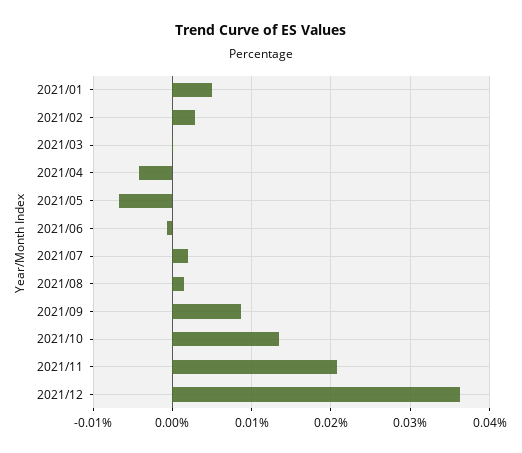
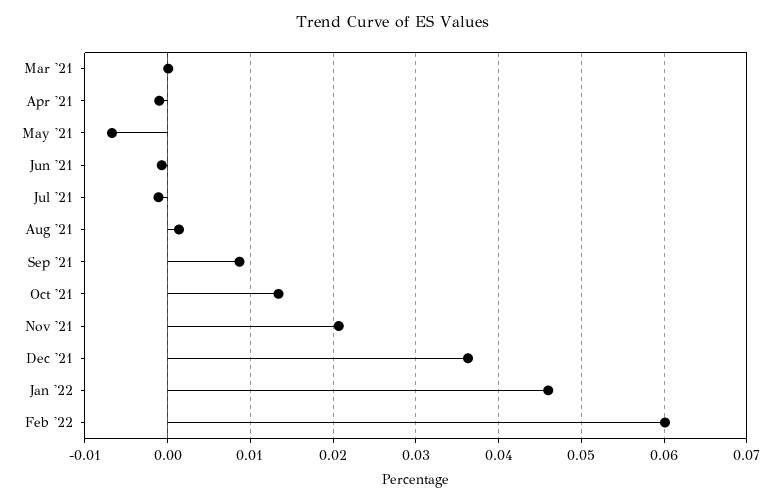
2021/01: 0.005 -> none
2021/02: 0.003 -> none
2021/04: -0.004 -> -0.001
2021/07: 0.002 -> -0.001
Jan '22: none -> 0.046
Feb '22: none -> 0.06

